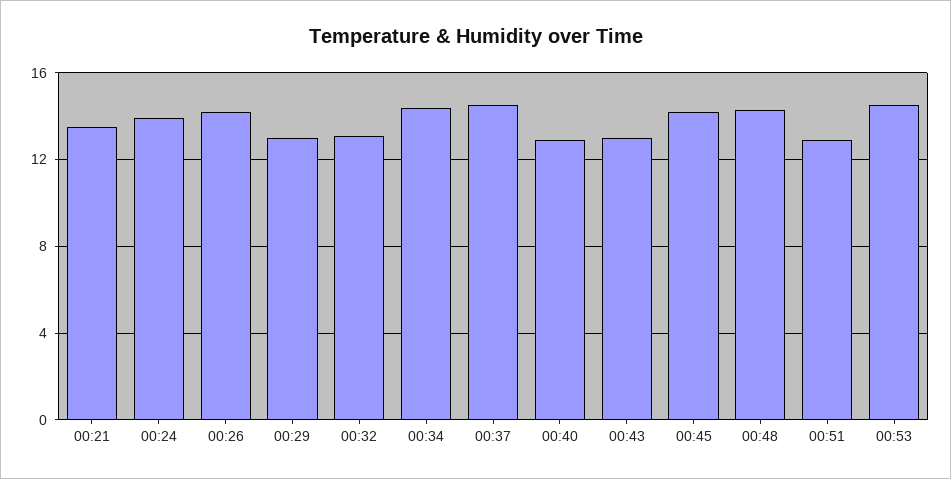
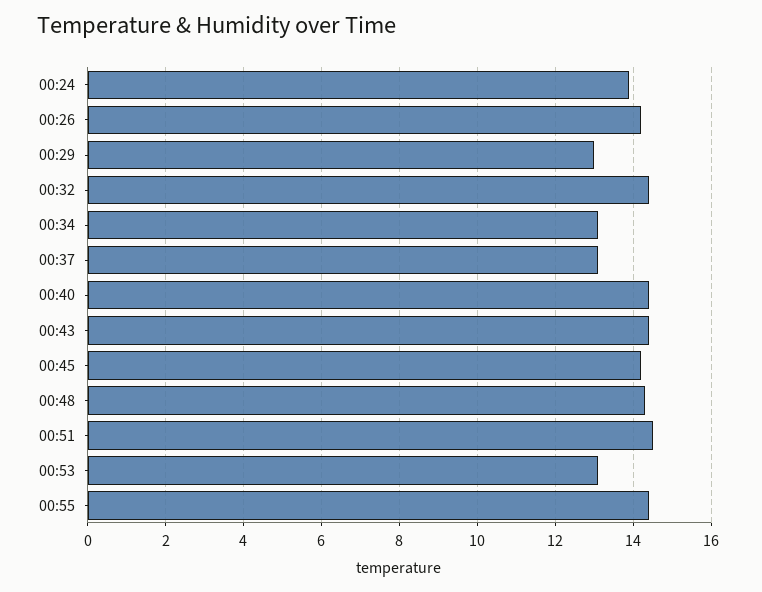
00:21: 13.5 -> none
00:32: 13 -> 14.5
00:34: 14.5 -> 13
00:37: 14.5 -> 13
00:40: 13 -> 14.5
00:43: 13 -> 14.5
00:51: 13 -> 14.5
00:53: 14.5 -> 13
00:55: none -> 14.5

